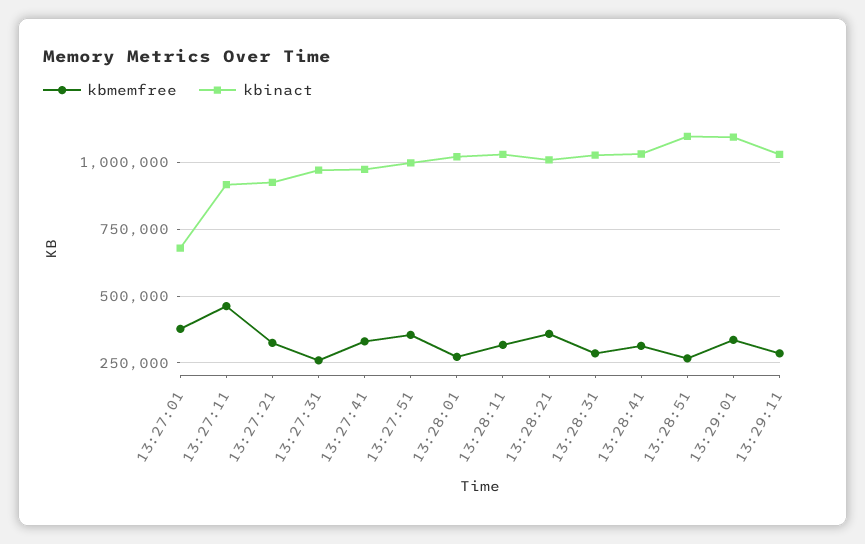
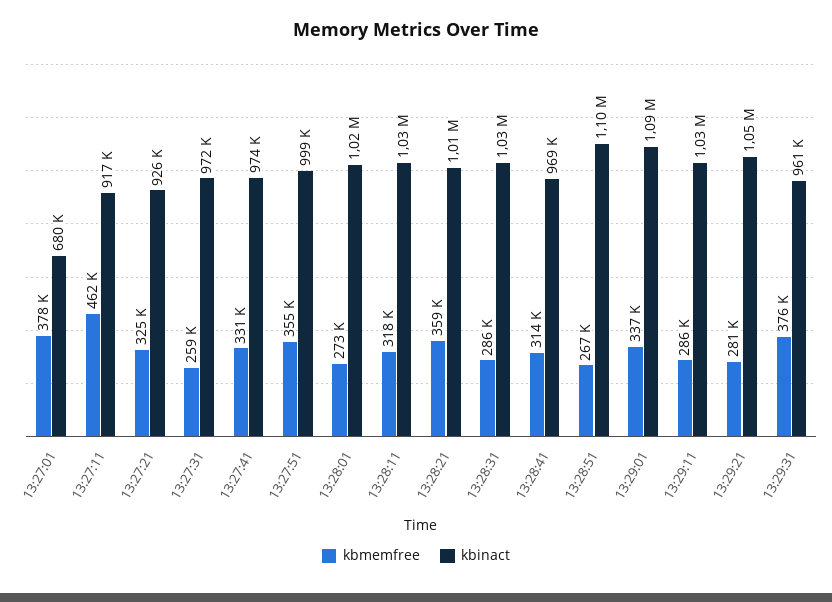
kbinact, 13:28:41: 1025000 -> 969000
kbmemfree, 13:29:21: none -> 281000
kbinact, 13:29:21: none -> 1050000
kbmemfree, 13:29:31: none -> 376000
kbinact, 13:29:31: none -> 961000

